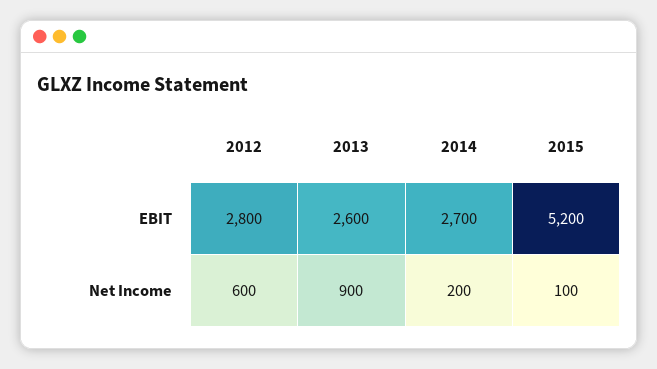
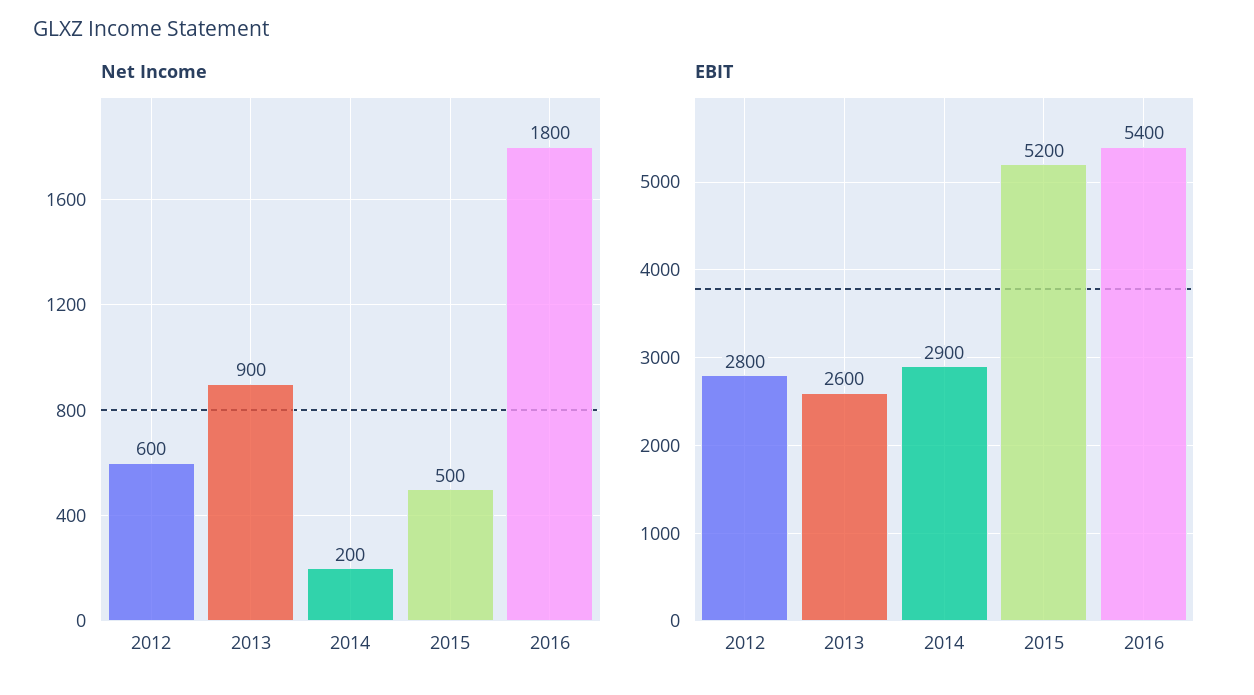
EBIT, 2014: 2700 -> 2900
Net Income, 2015: 100 -> 500
Net Income, 2016: none -> 1800
EBIT, 2016: none -> 5400

